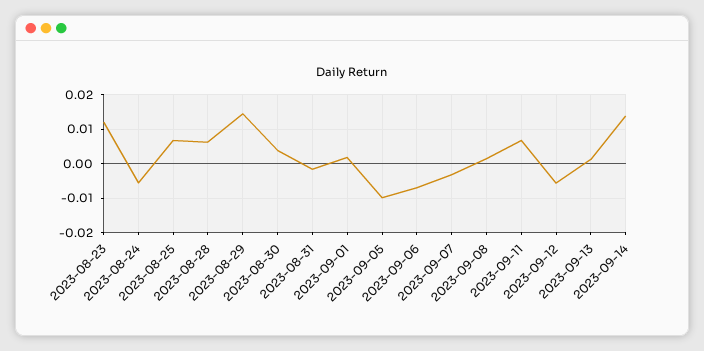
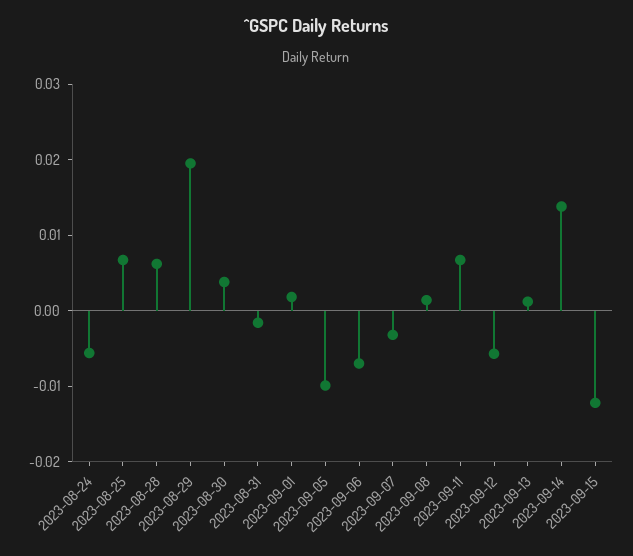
2023-08-23: 0.012 -> none
2023-08-29: 0.014 -> 0.02
2023-09-15: none -> -0.012

